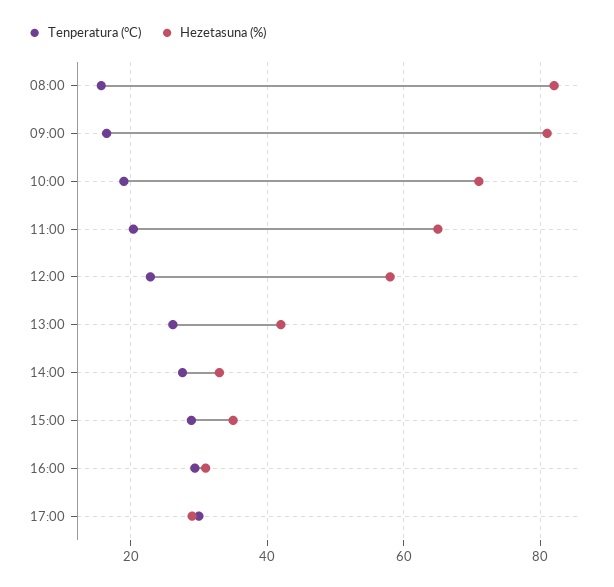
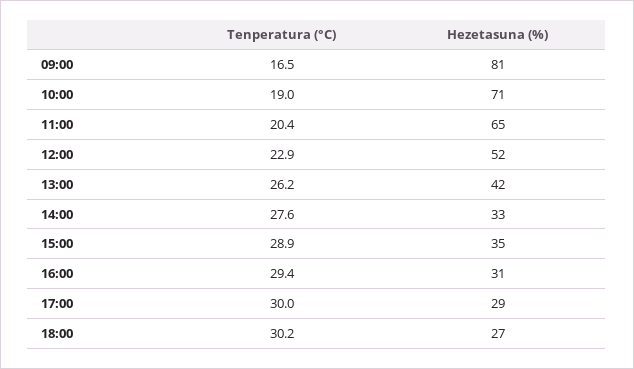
Tenperatura (°C), 08:00: 16 -> none
Hezetasuna (%), 08:00: 82 -> none
Hezetasuna (%), 12:00: 58 -> 52
Tenperatura (°C), 18:00: none -> 30.2
Hezetasuna (%), 18:00: none -> 27

